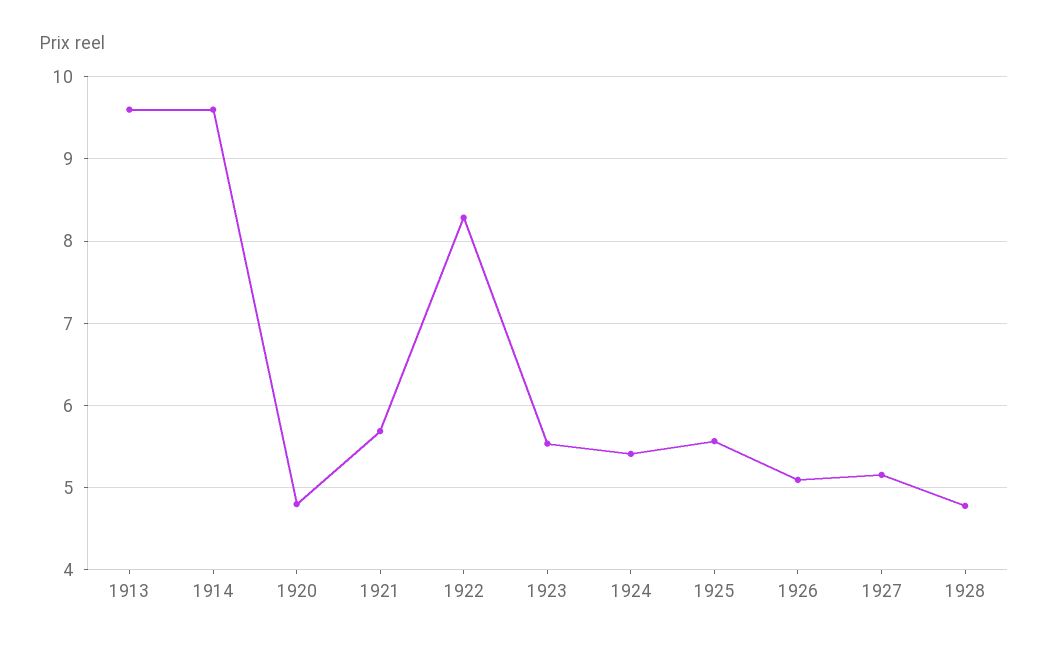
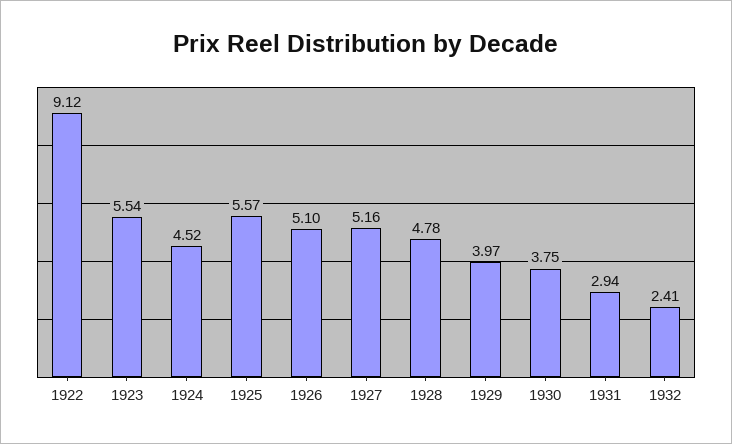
1913: 9.6 -> none
1914: 9.6 -> none
1920: 4.8 -> none
1921: 5.7 -> none
1922: 8.3 -> 9.12
1924: 5.4 -> 4.52
1929: none -> 3.97
1930: none -> 3.75
1931: none -> 2.94
1932: none -> 2.41

